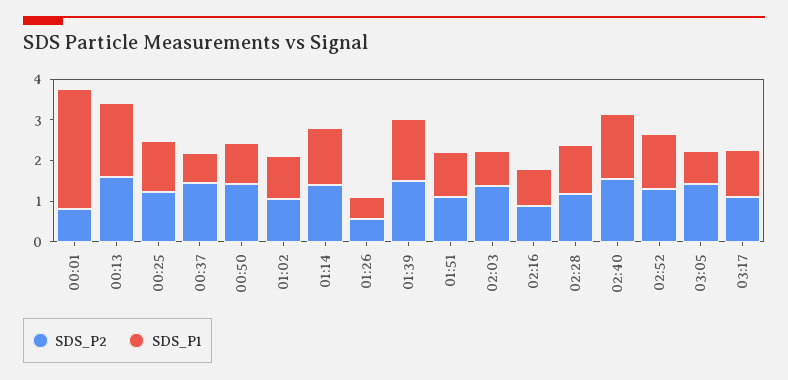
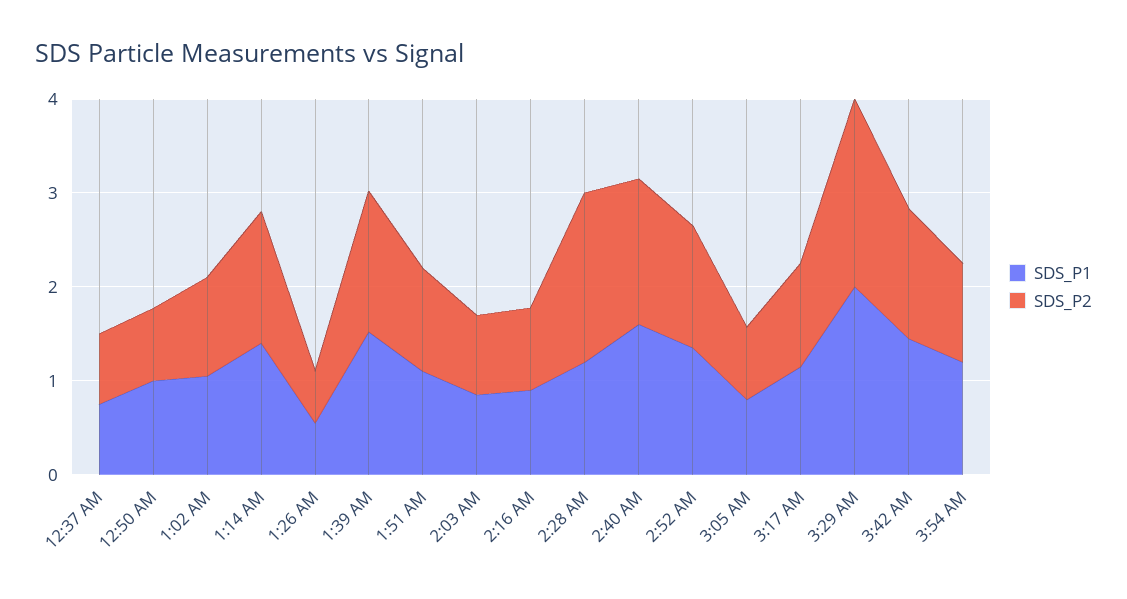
SDS_P2, 00:01: 0.8 -> none
SDS_P1, 00:01: 3 -> none
SDS_P2, 00:13: 1.6 -> none
SDS_P1, 00:13: 1.8 -> none
SDS_P2, 00:25: 1.2 -> none
SDS_P1, 00:25: 1.2 -> none
SDS_P2, 00:37: 1.4 -> 0.8
SDS_P2, 00:50: 1.4 -> 0.8
SDS_P2, 02:03: 1.4 -> 0.8
SDS_P2, 02:28: 1.2 -> 1.8
SDS_P2, 03:05: 1.4 -> 0.8
SDS_P1, 3:29 AM: none -> 2
SDS_P2, 3:29 AM: none -> 2
SDS_P1, 3:42 AM: none -> 1.4
SDS_P2, 3:42 AM: none -> 1.4
SDS_P1, 3:54 AM: none -> 1.2
SDS_P2, 3:54 AM: none -> 1

